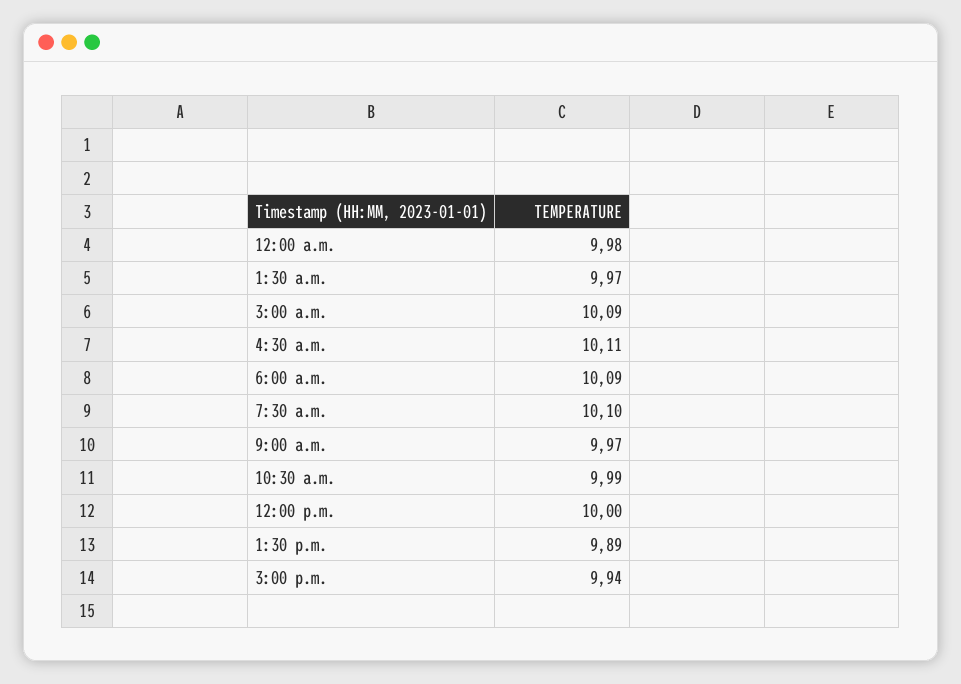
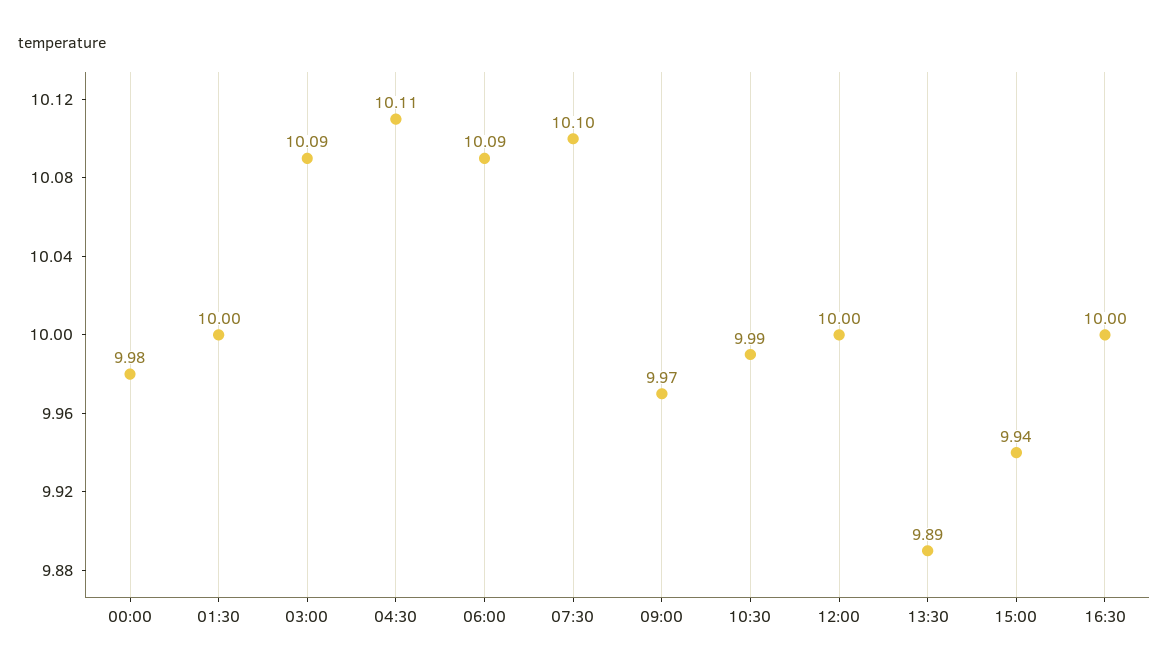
1:30 a.m.: 9.97 -> 10
16:30: none -> 10

